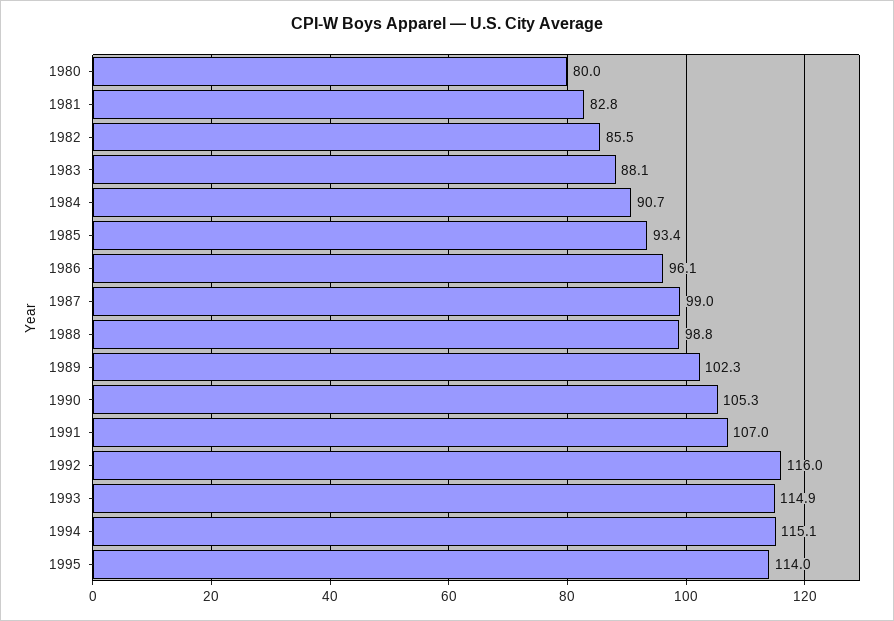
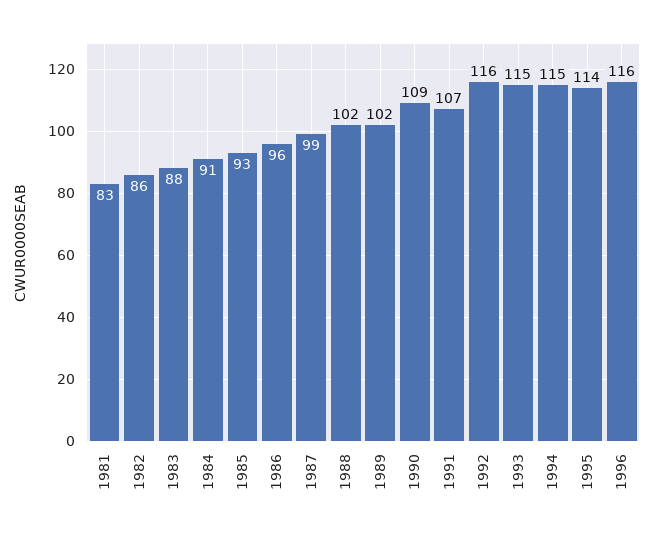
1980: 80 -> none
1988: 98.8 -> 102
1990: 105.3 -> 109
1996: none -> 116

